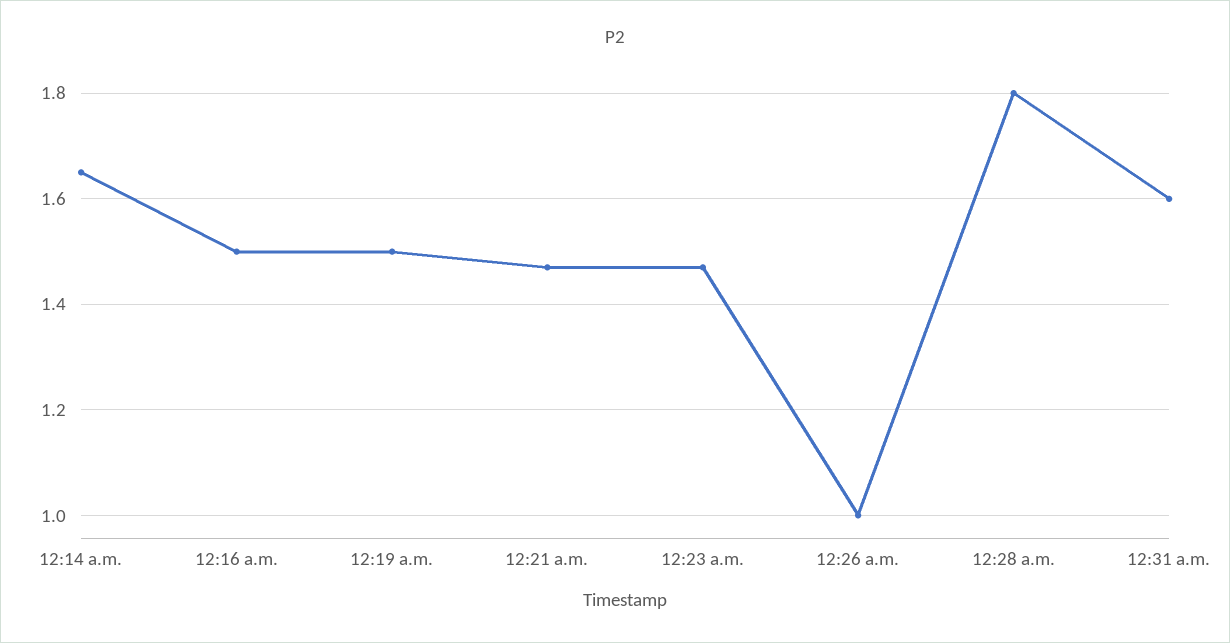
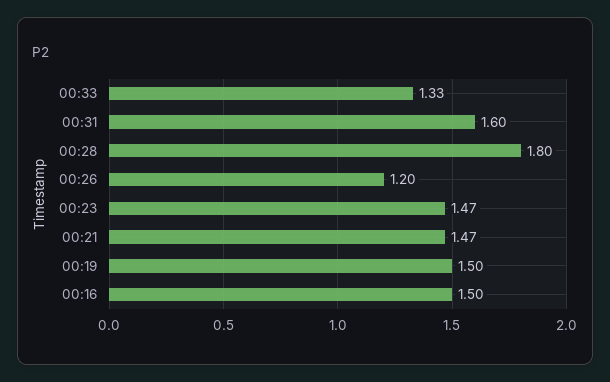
12:14 a.m.: 1.65 -> none
12:26 a.m.: 1 -> 1.2
00:33: none -> 1.33

